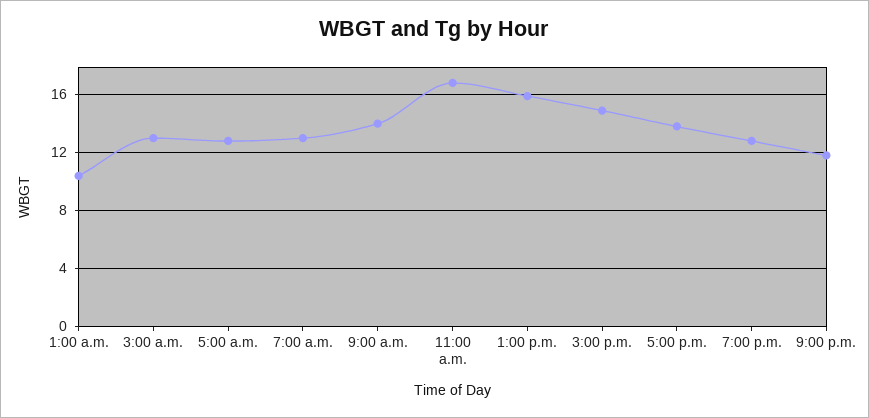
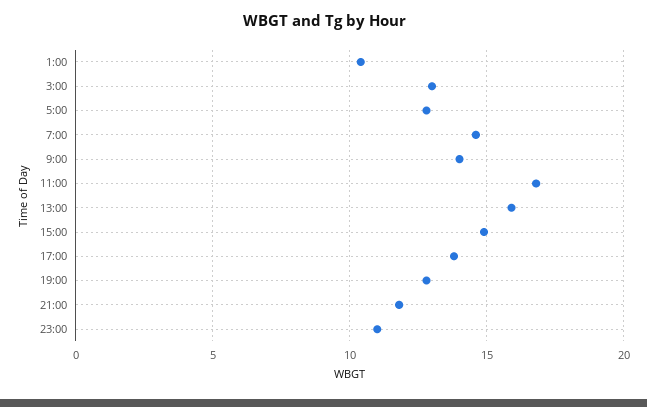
7:00 a.m.: 13 -> 14.5
23:00: none -> 11

